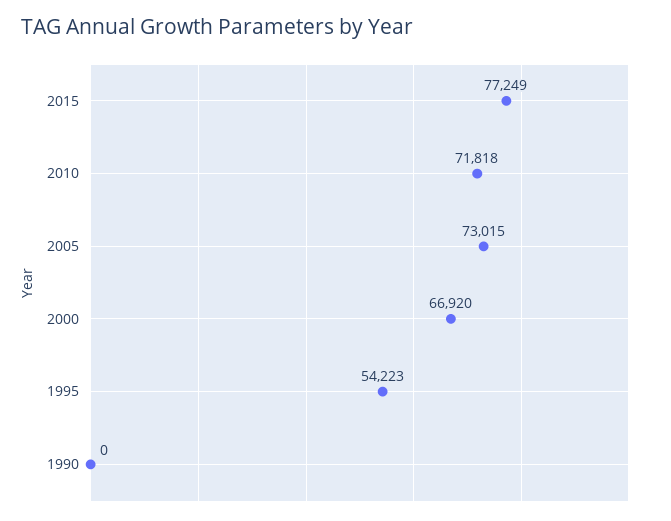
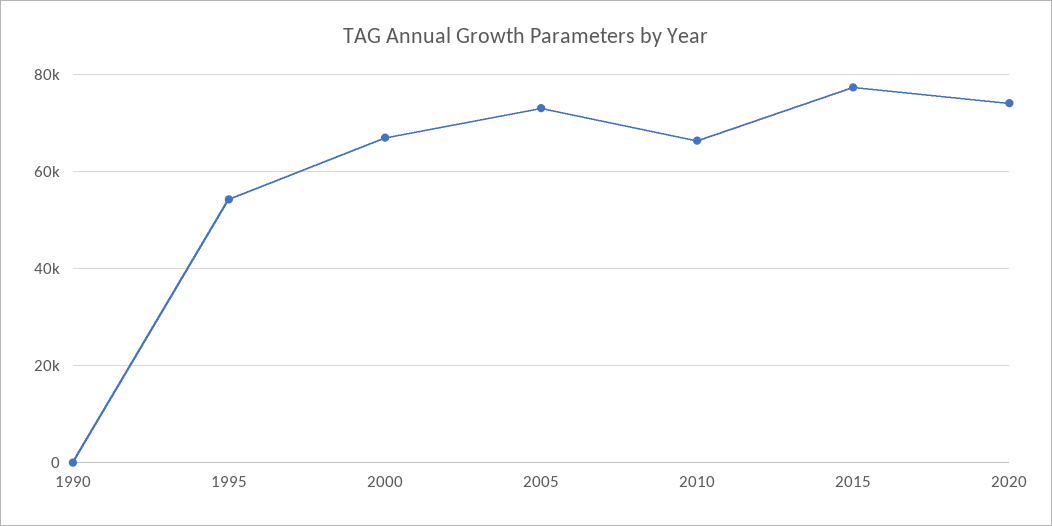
2010: 71818 -> 66000
2020: none -> 74000

